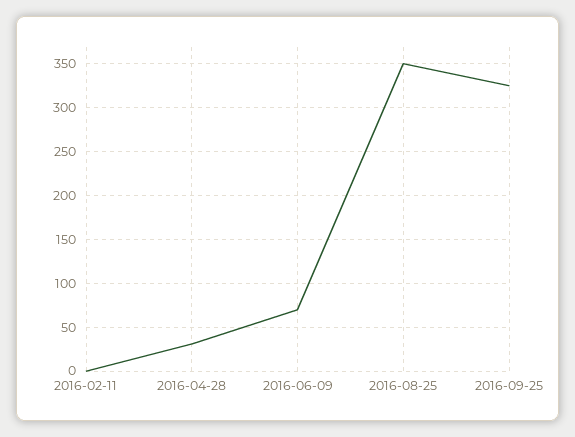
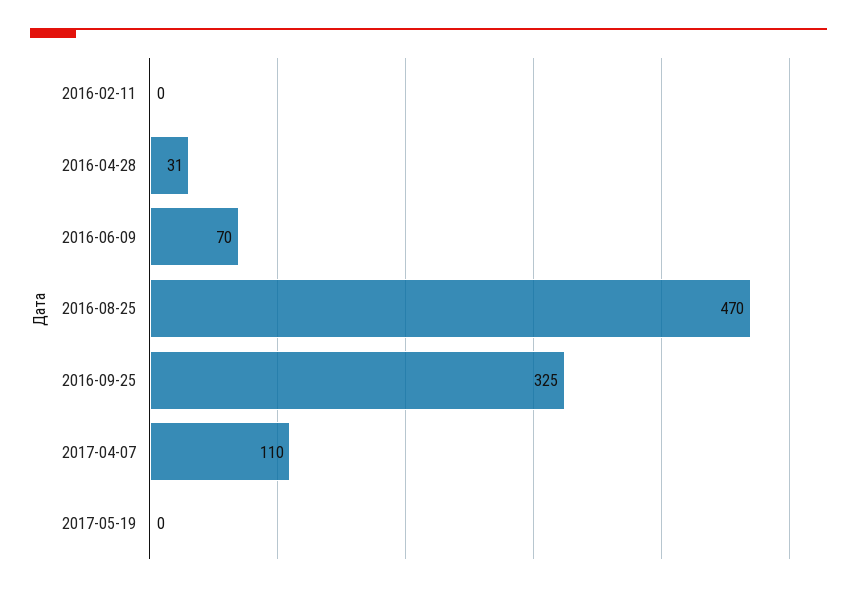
2016-08-25: 350 -> 470
2017-04-07: none -> 110
2017-05-19: none -> 0

